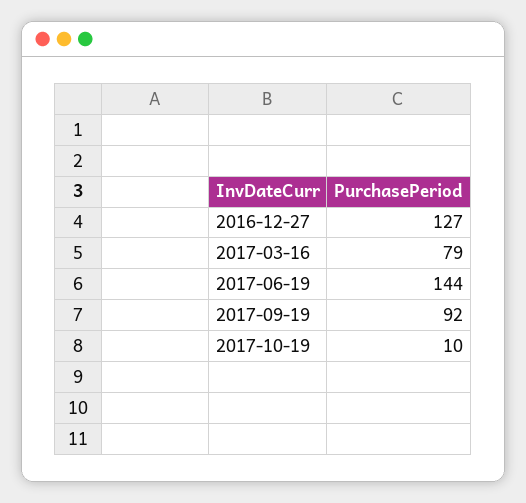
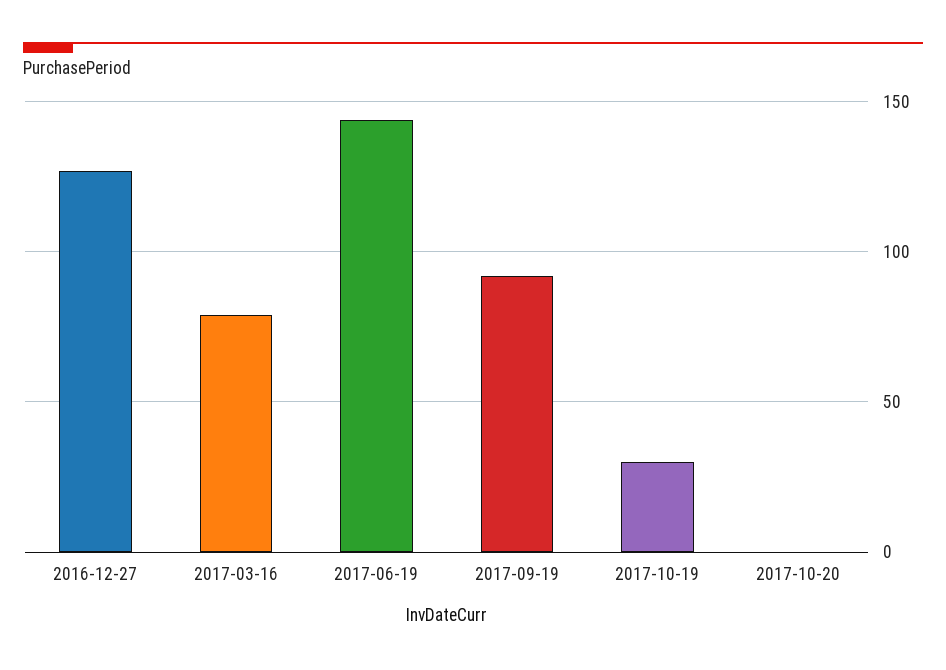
2017-10-19: 10 -> 30
2017-10-20: none -> 0

